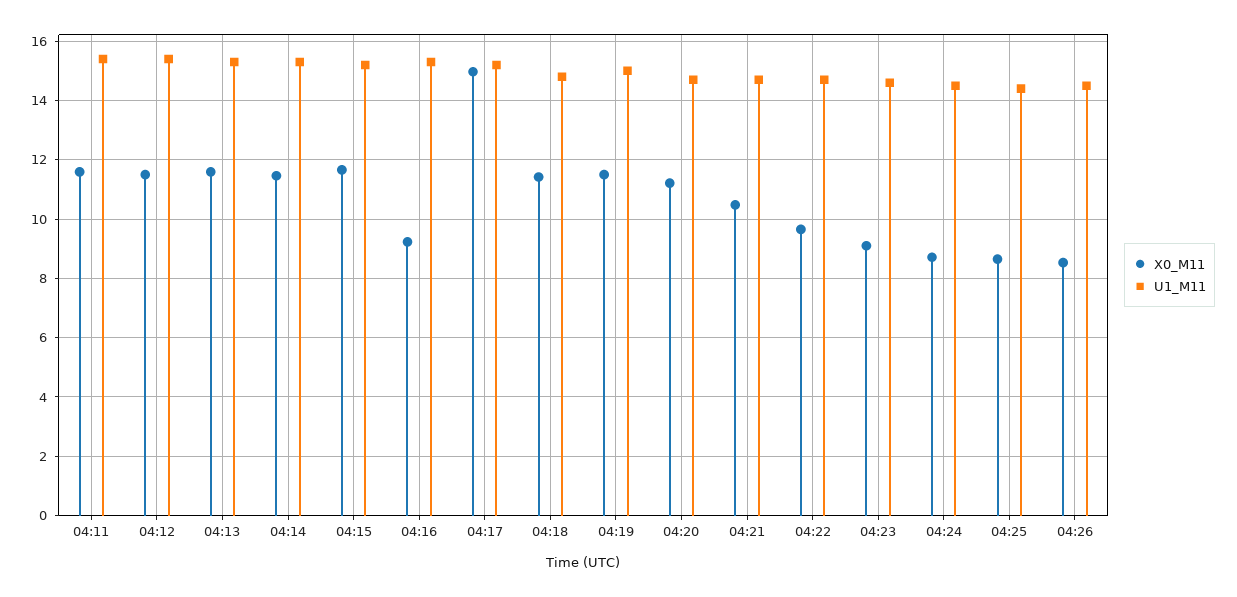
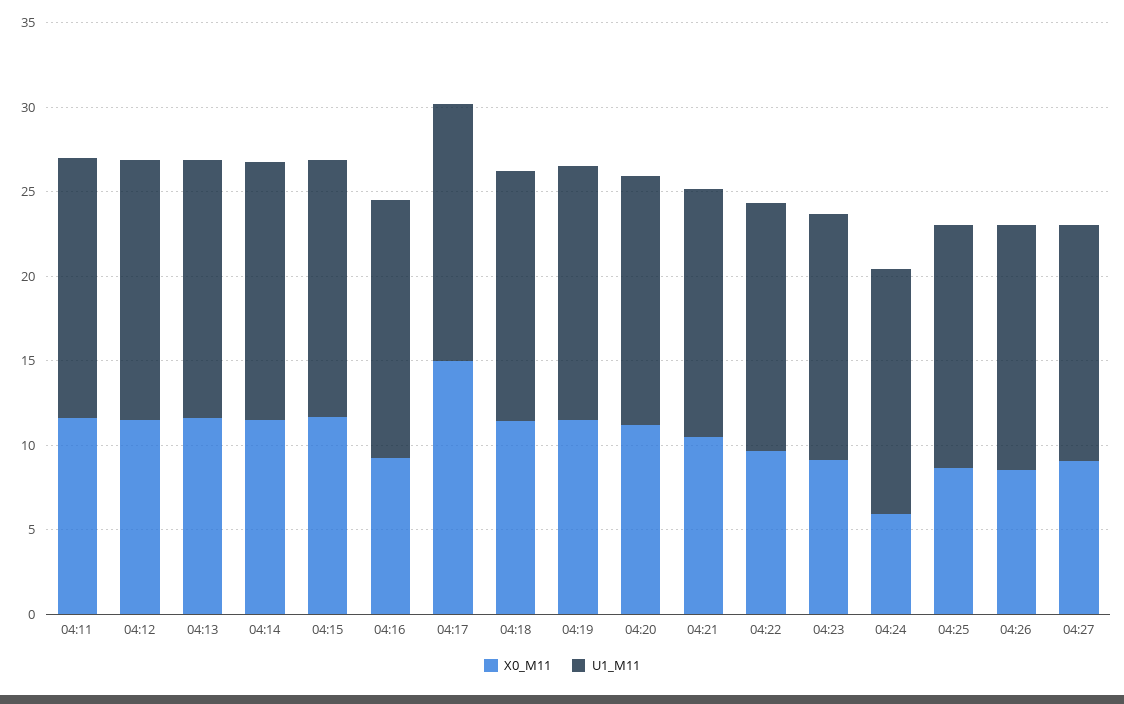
X0_M11, 04:24: 8.75 -> 6
X0_M11, 04:27: none -> 9
U1_M11, 04:27: none -> 14

